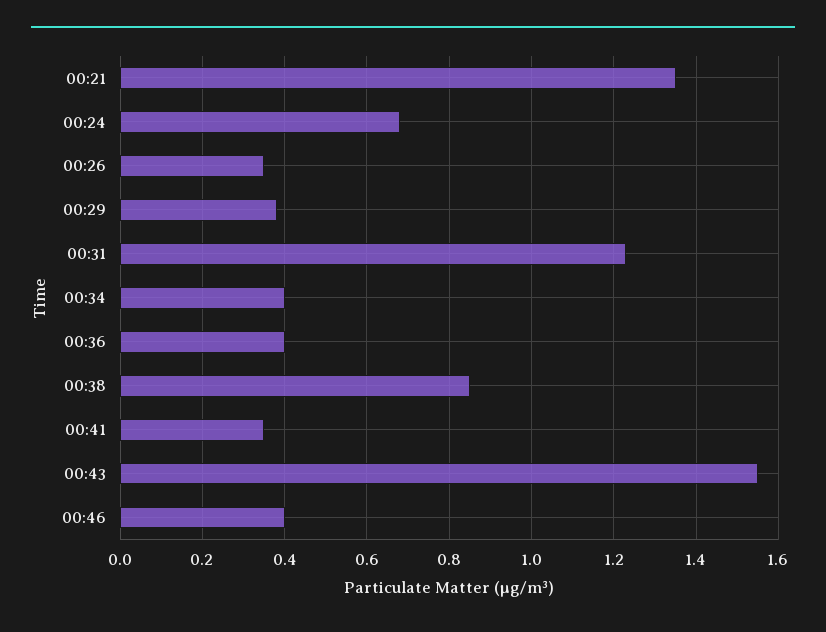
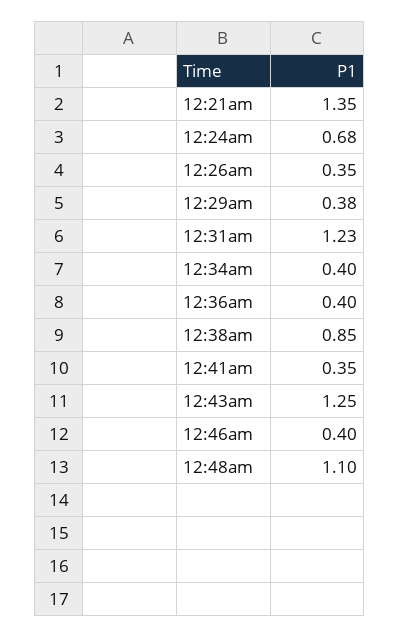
00:43: 1.55 -> 1.25
12:48am: none -> 1.1

